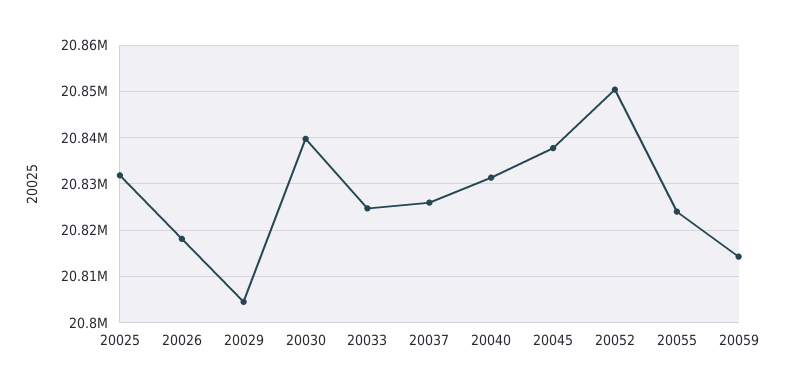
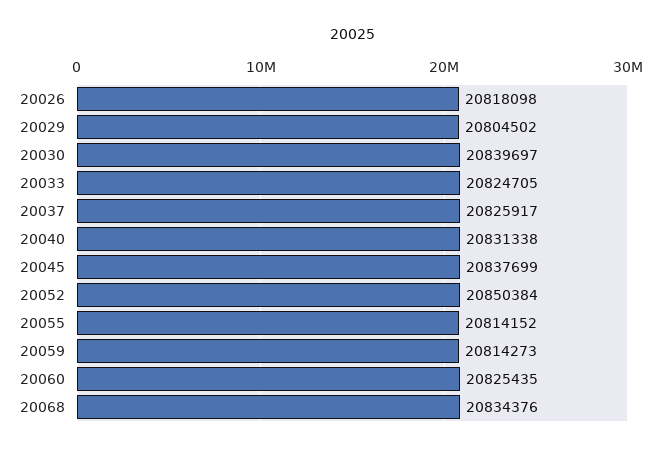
20025: 20832000 -> none
20055: 20824000 -> 20814152
20060: none -> 20825435
20068: none -> 20834376

